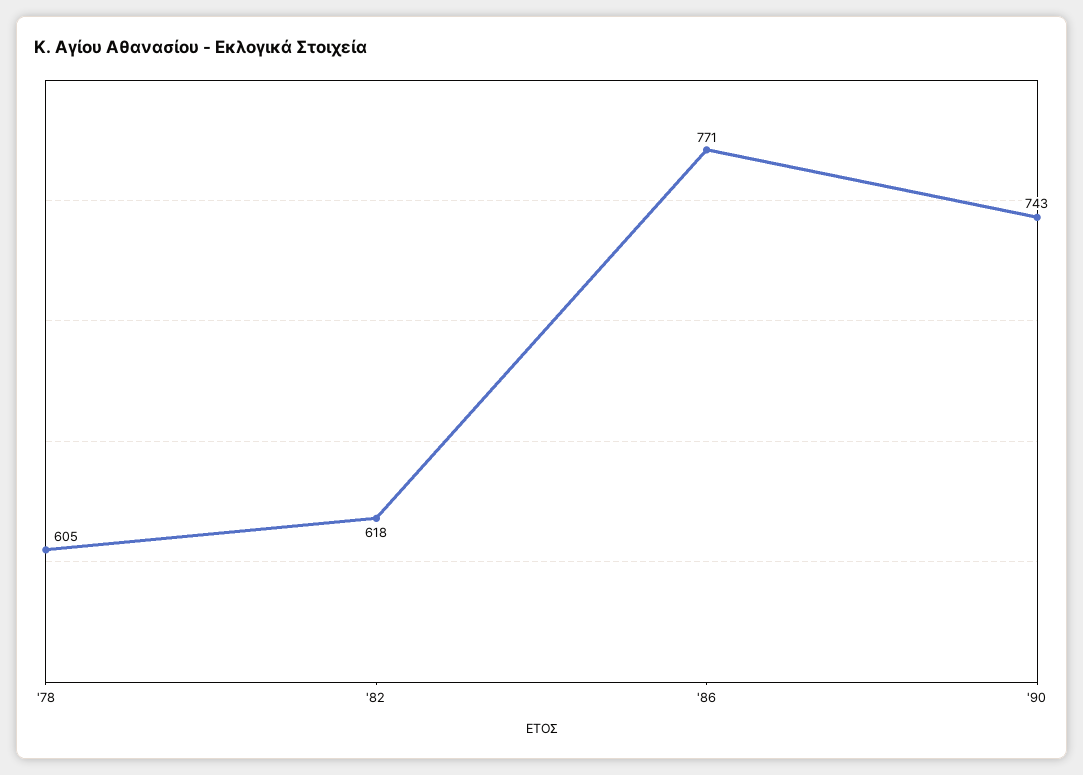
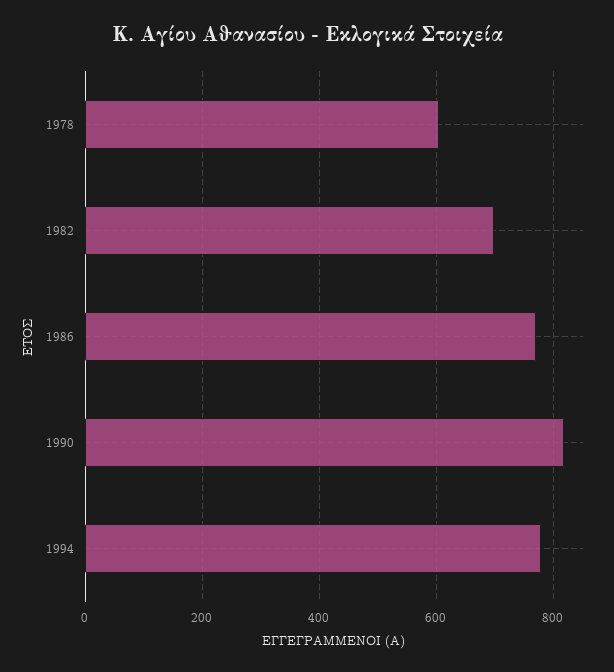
'82: 618 -> 700
'90: 743 -> 820
1994: none -> 780

